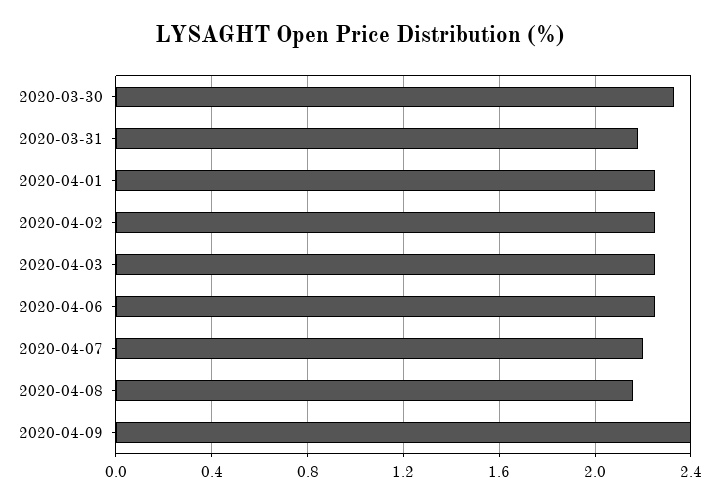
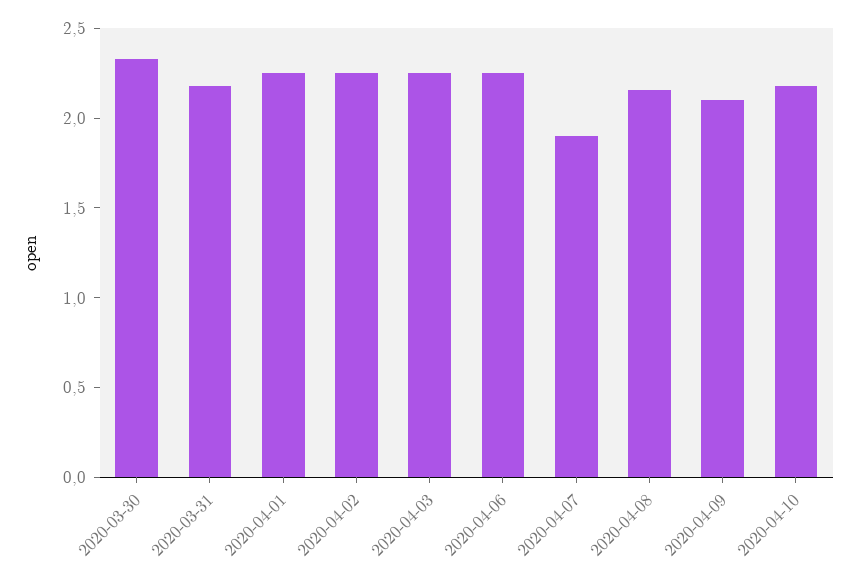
2020-04-07: 2.2 -> 1.9
2020-04-09: 2.4 -> 2.1
2020-04-10: none -> 2.2

